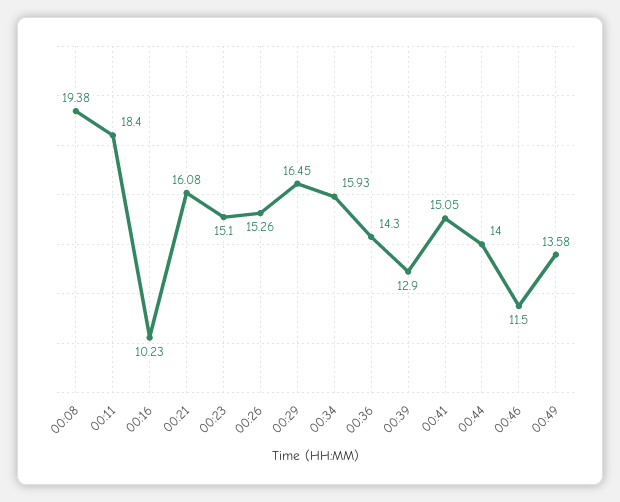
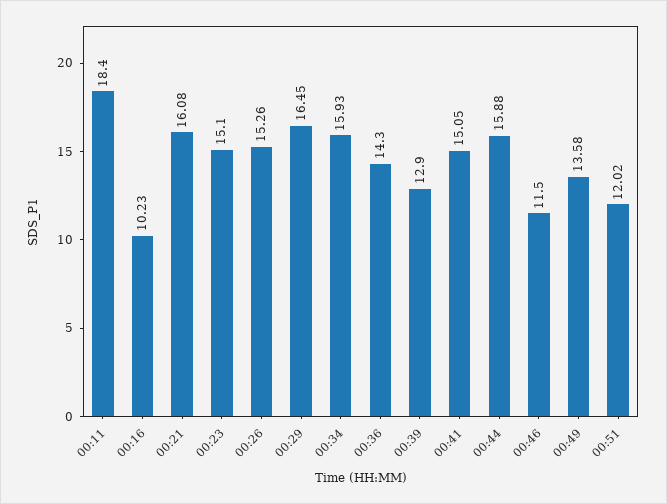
00:08: 19.38 -> none
00:44: 14 -> 15.88
00:51: none -> 12.02

